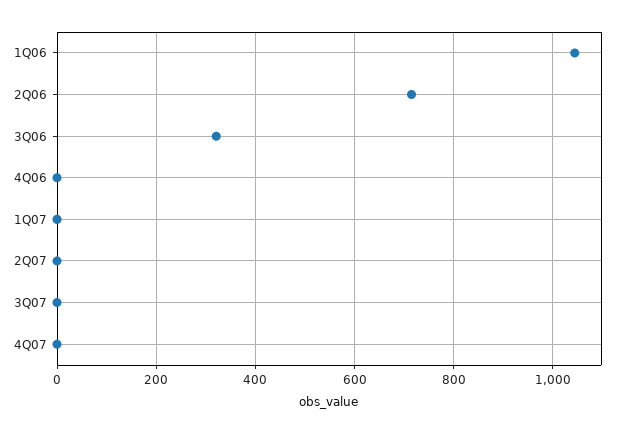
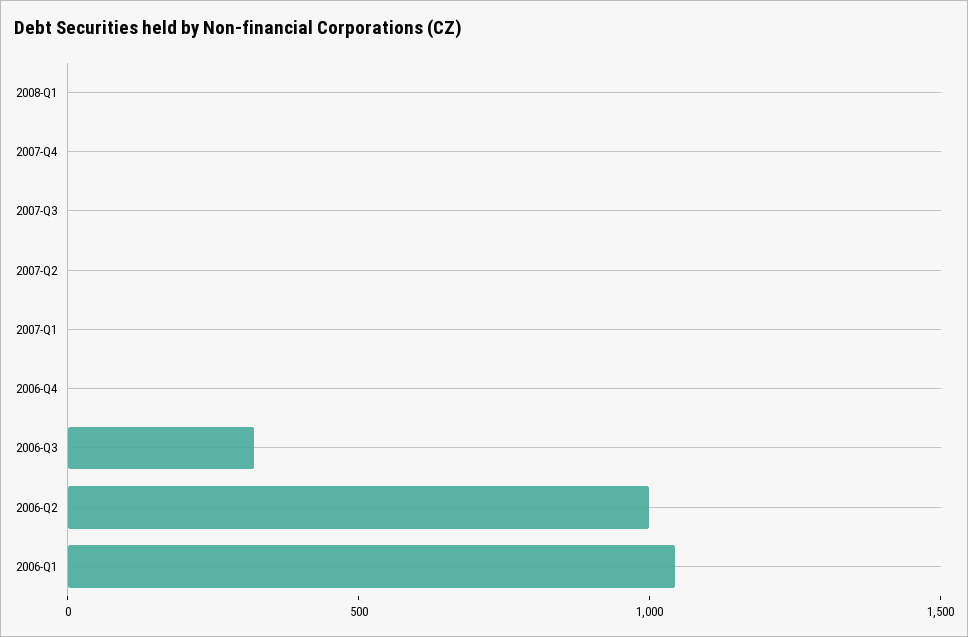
2Q06: 720 -> 1000
2008-Q1: none -> 0

